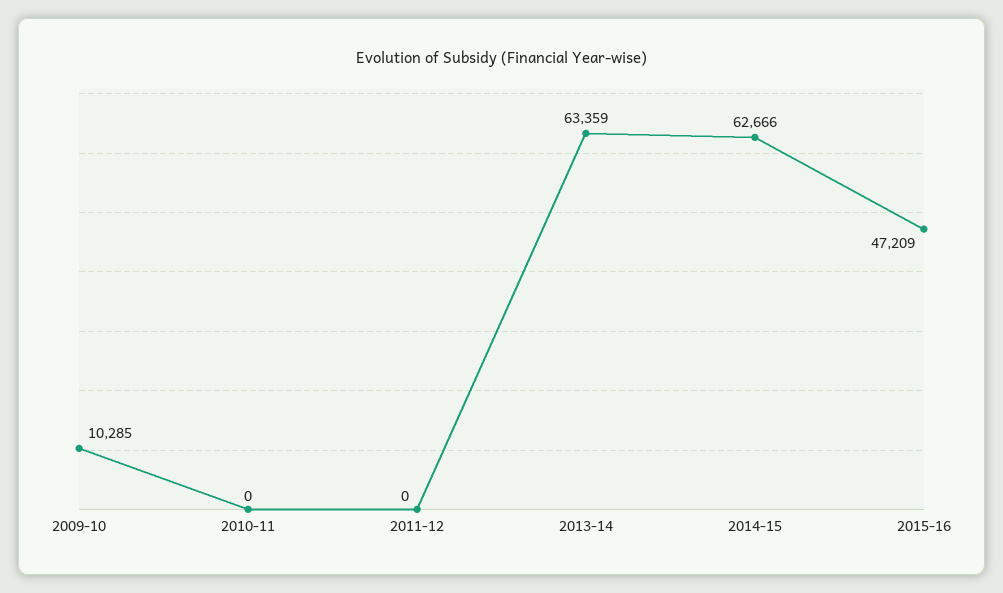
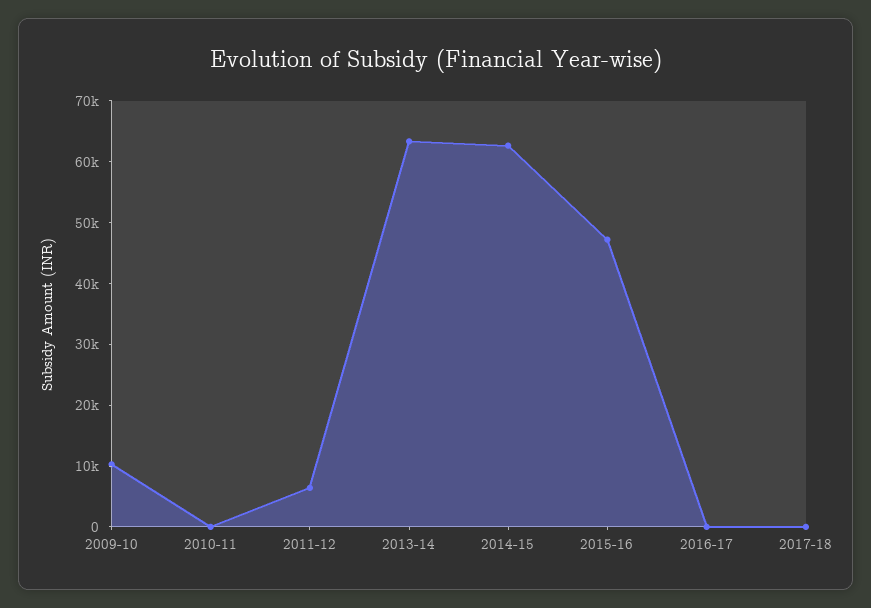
2011-12: 0 -> 6000
2016-17: none -> 0
2017-18: none -> 0

